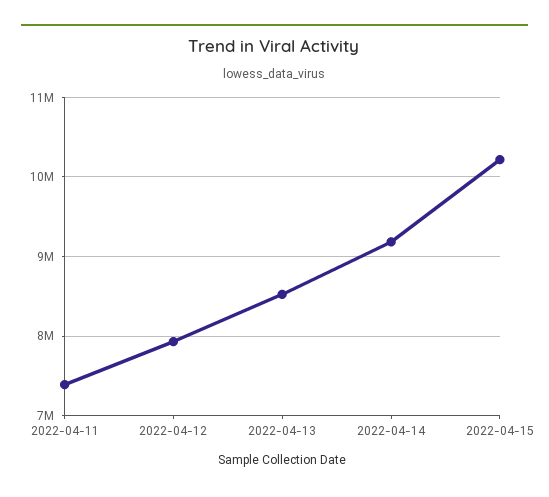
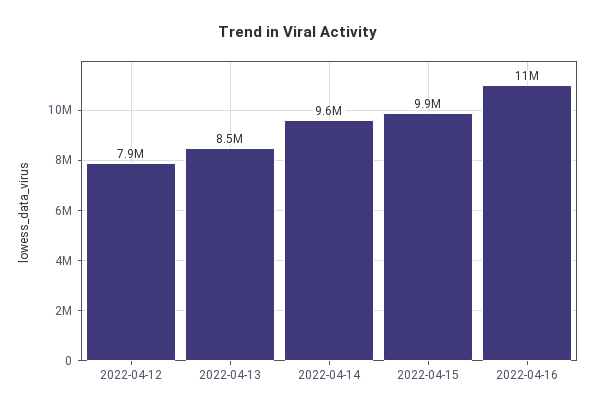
2022-04-11: 7400000 -> none
2022-04-14: 9200000 -> 9600000
2022-04-15: 10200000 -> 9900000
2022-04-16: none -> 11000000

